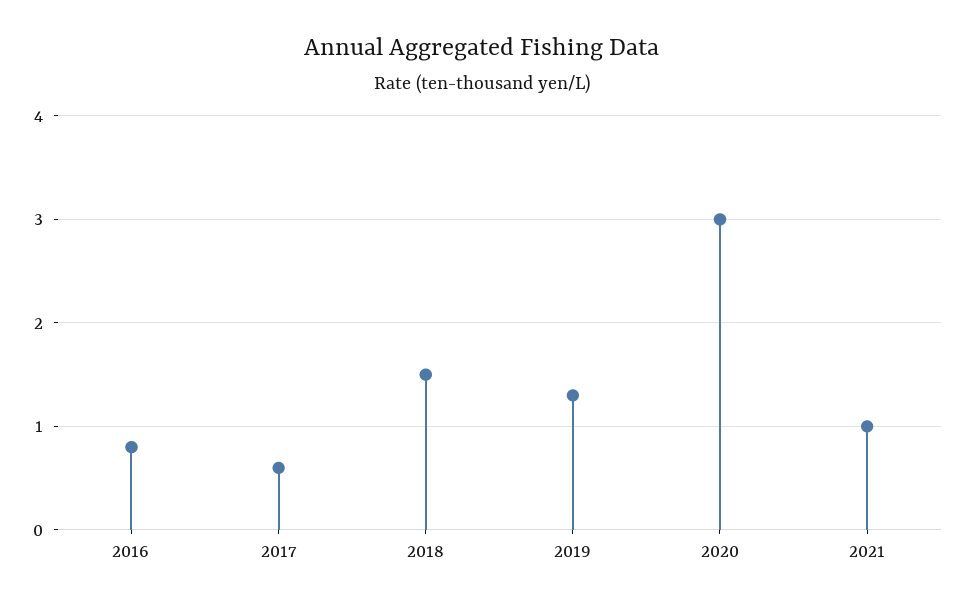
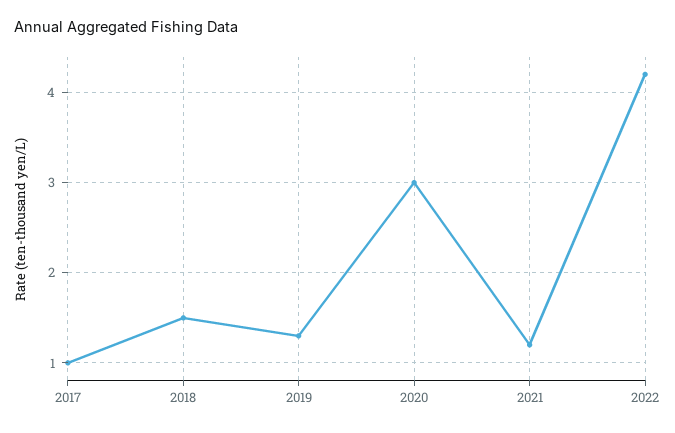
2016: 0.8 -> none
2017: 0.6 -> 1
2021: 1 -> 1.2
2022: none -> 4.2

